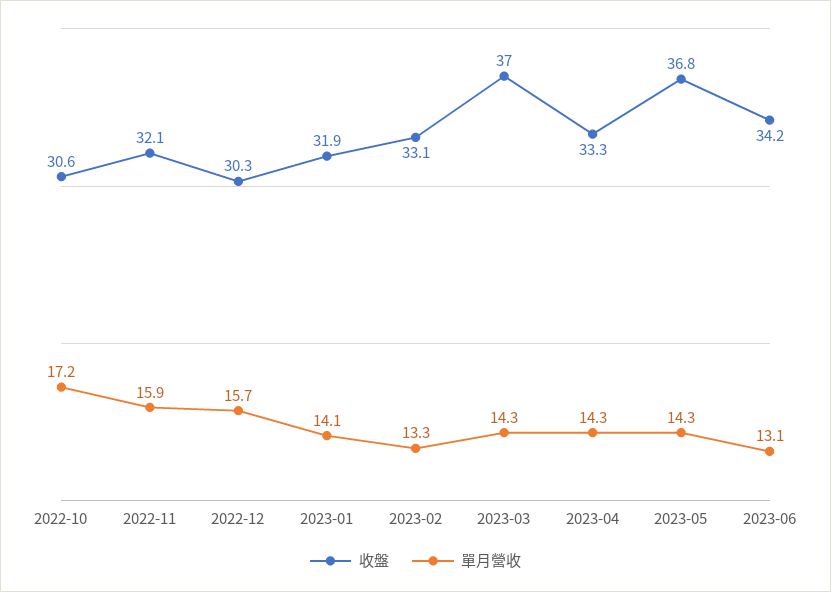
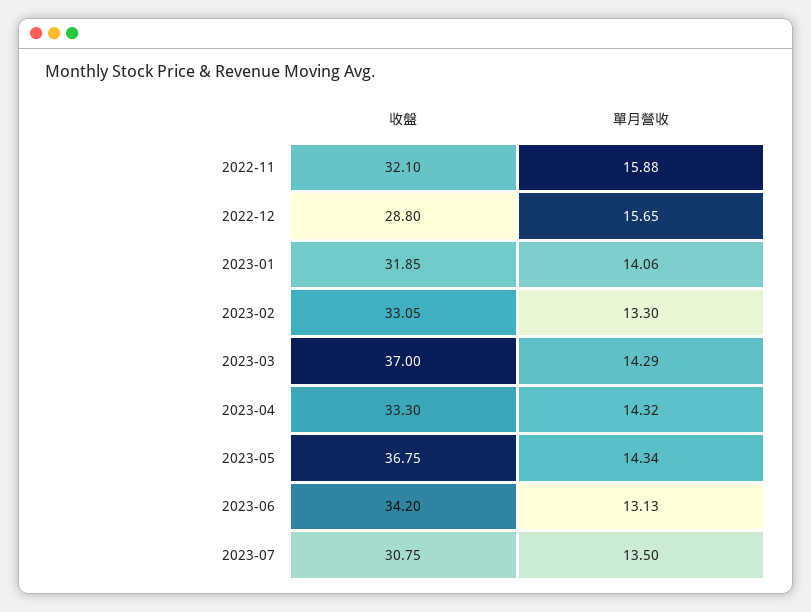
收盤, 2022-10: 30.6 -> none
單月營收, 2022-10: 17.2 -> none
收盤, 2022-12: 30.3 -> 28.8
收盤, 2023-07: none -> 30.75
單月營收, 2023-07: none -> 13.5

